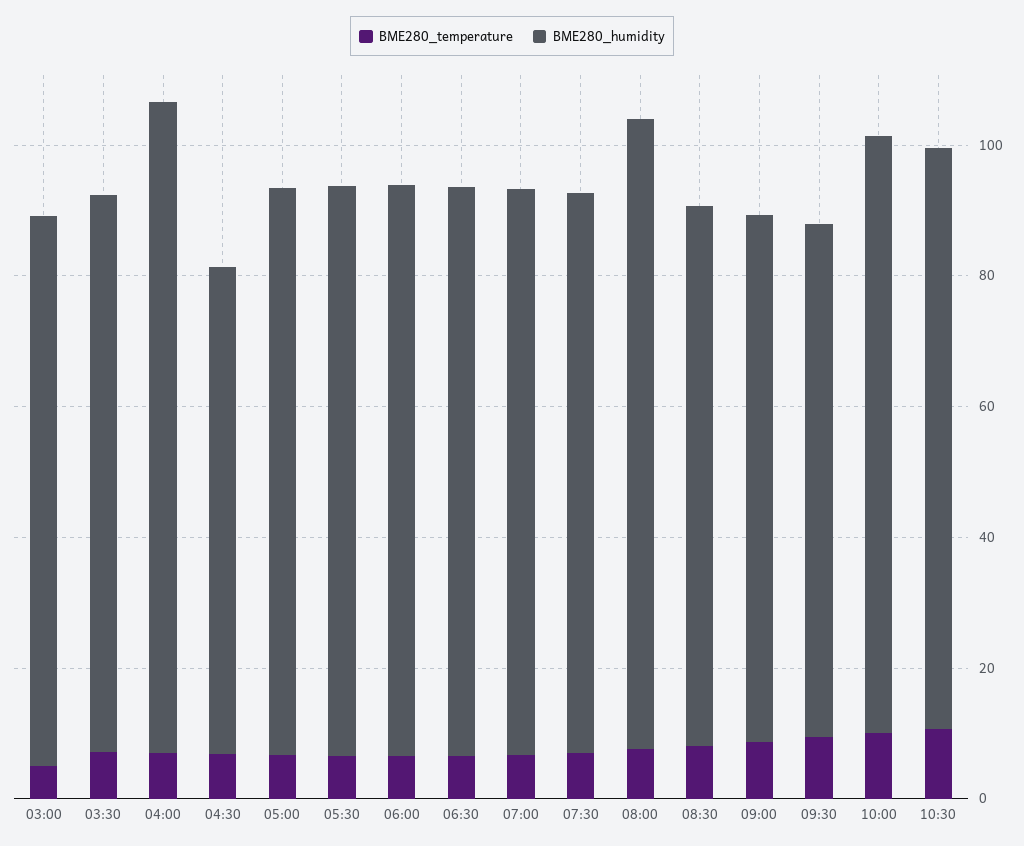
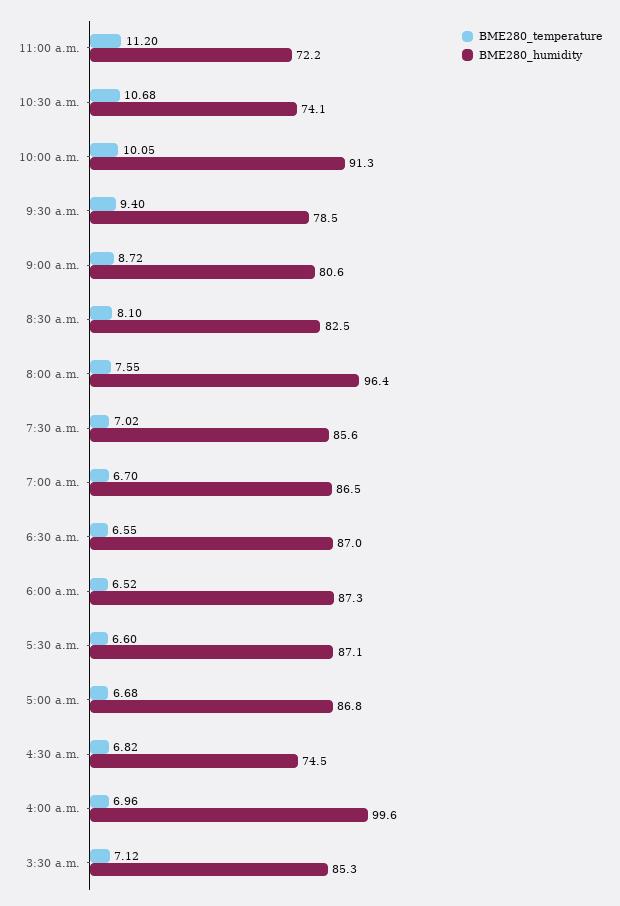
BME280_temperature, 03:00: 5 -> none
BME280_humidity, 03:00: 85 -> none
BME280_humidity, 10:30: 90 -> 74.1
BME280_temperature, 11:00 a.m.: none -> 11.2
BME280_humidity, 11:00 a.m.: none -> 72.2

